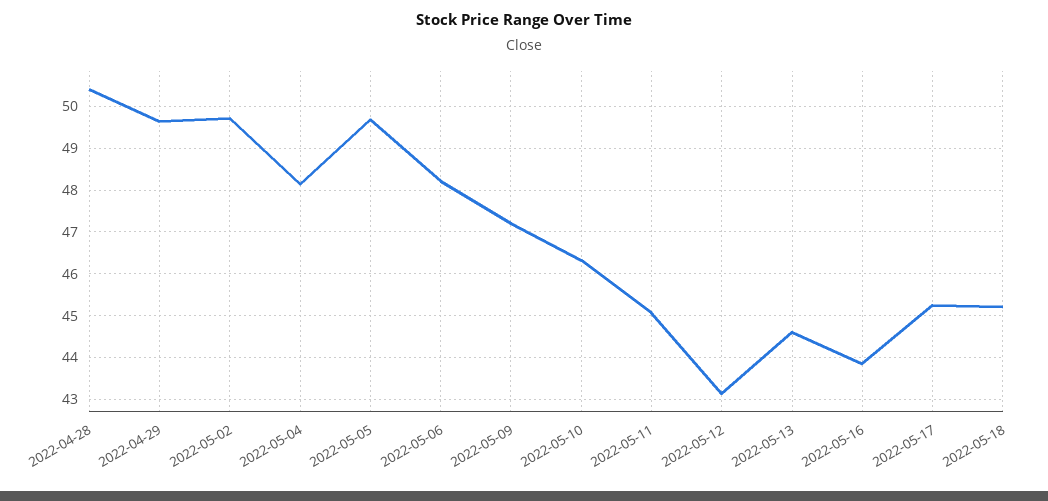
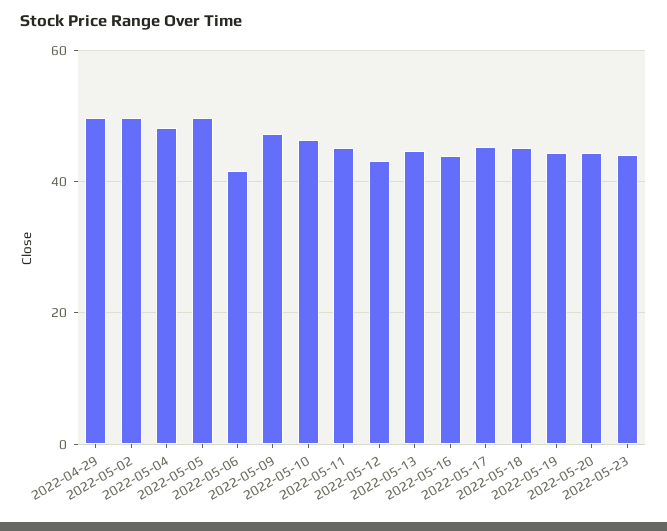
2022-04-28: 50.4 -> none
2022-05-06: 48.2 -> 42
2022-05-19: none -> 44
2022-05-20: none -> 44
2022-05-23: none -> 44

